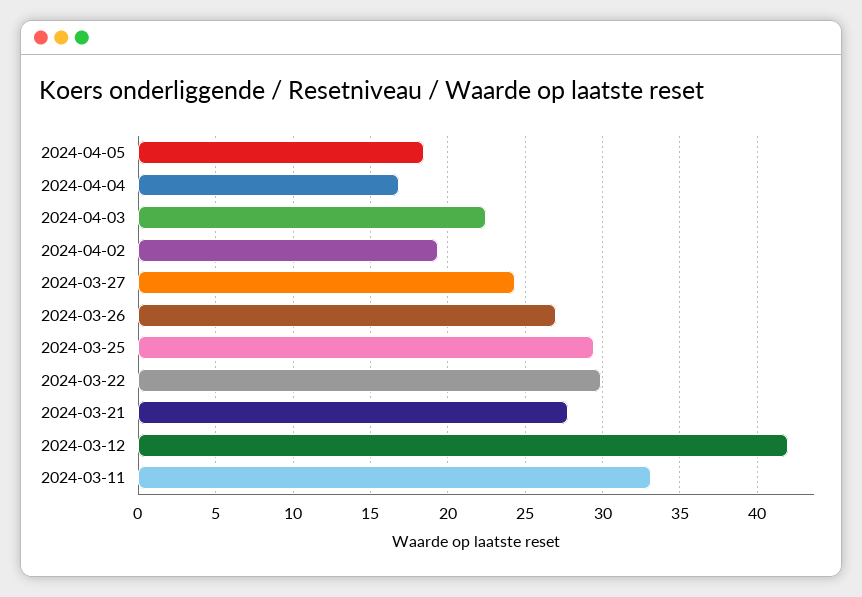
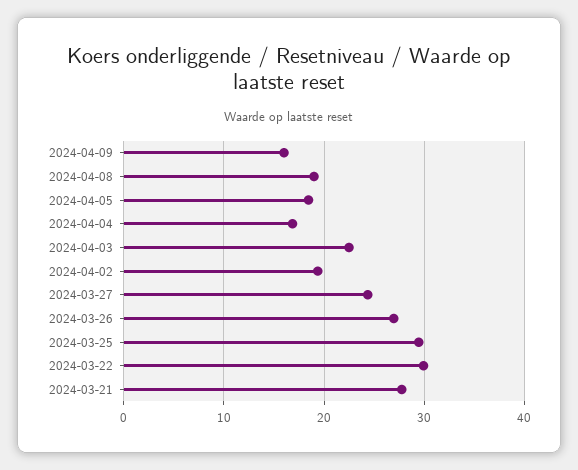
2024-03-12: 42 -> none
2024-03-11: 33 -> none
2024-04-09: none -> 16
2024-04-08: none -> 19

